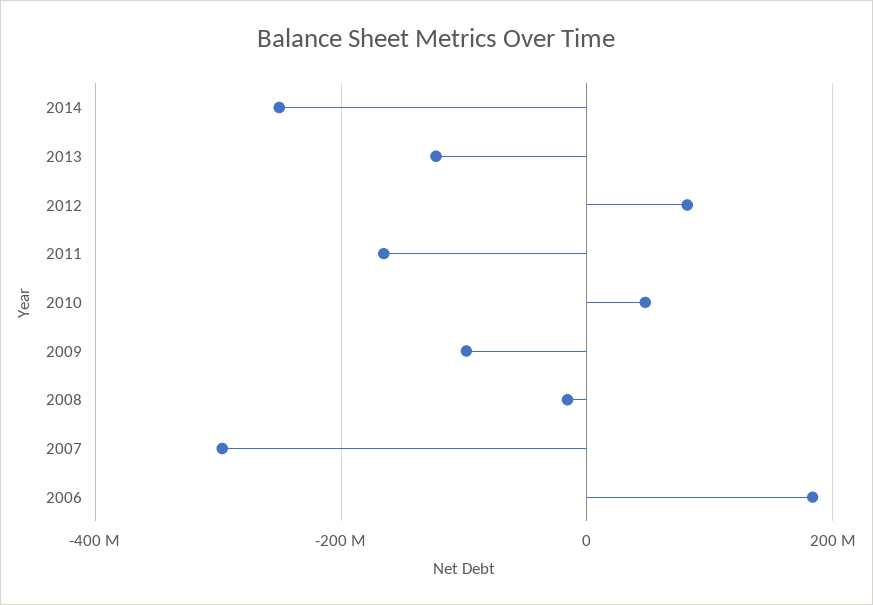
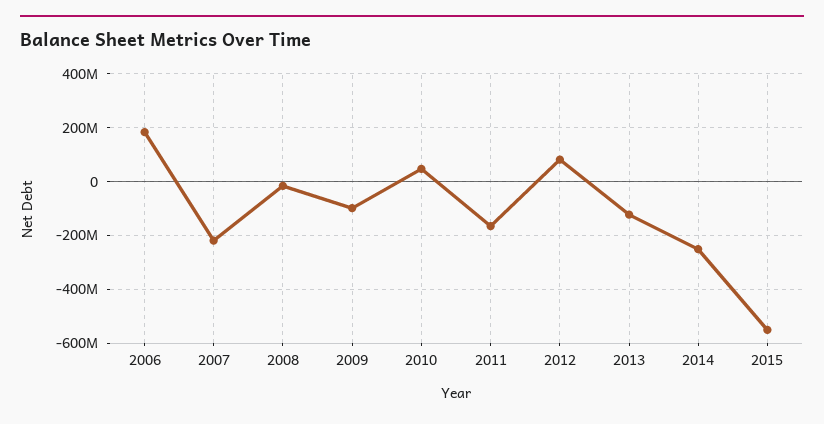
2007: -300000000 -> -225000000
2015: none -> -550000000

